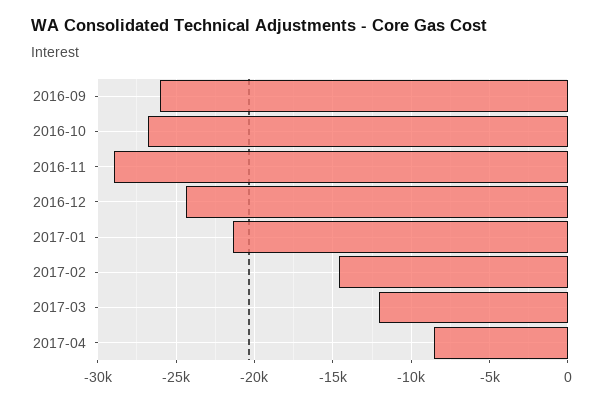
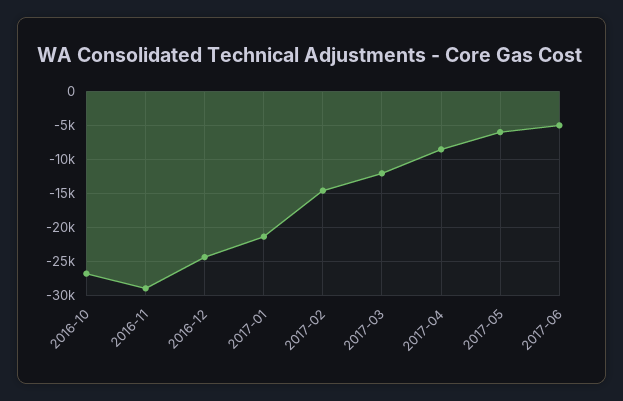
2016-09: -26000 -> none
2017-05: none -> -6000
2017-06: none -> -5000

